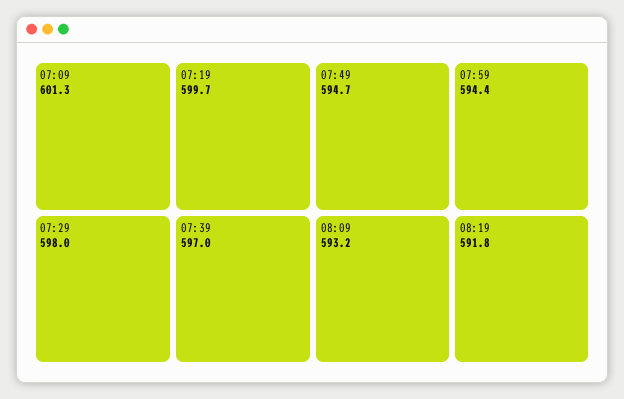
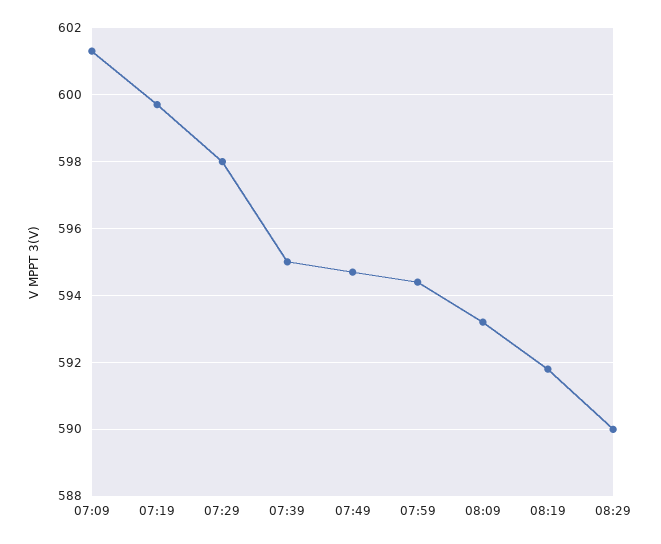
07:39: 597 -> 595
08:29: none -> 590

